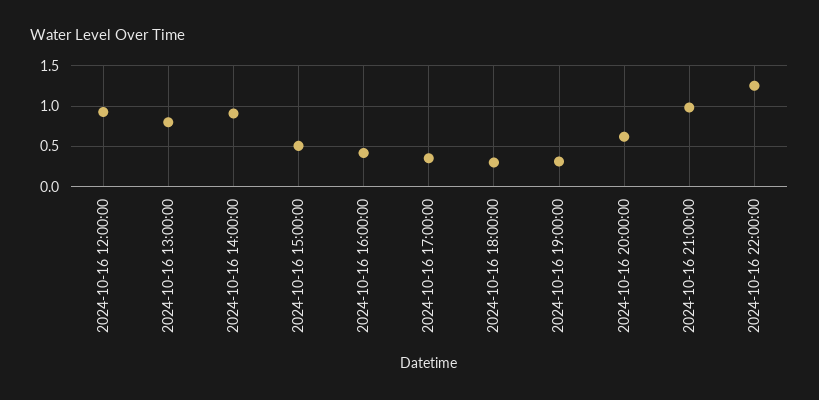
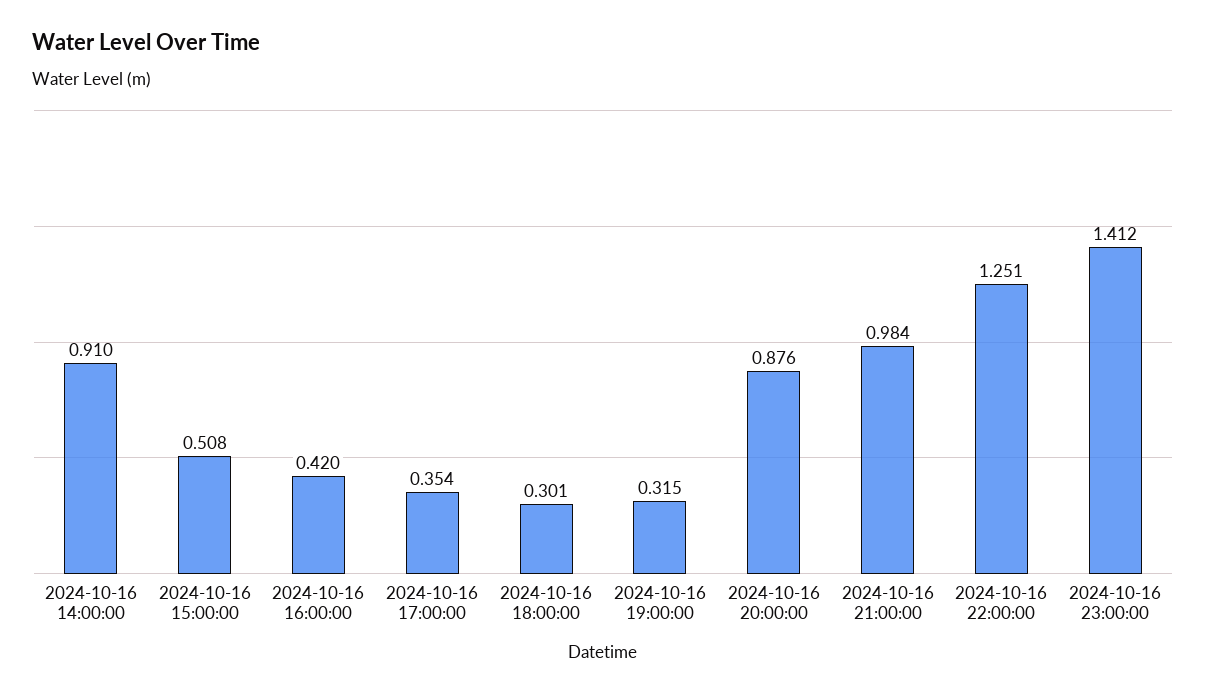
2024-10-16 12:00:00: 0.9 -> none
2024-10-16 13:00:00: 0.8 -> none
2024-10-16 20:00:00: 0.6 -> 0.876
2024-10-16 23:00:00: none -> 1.412

